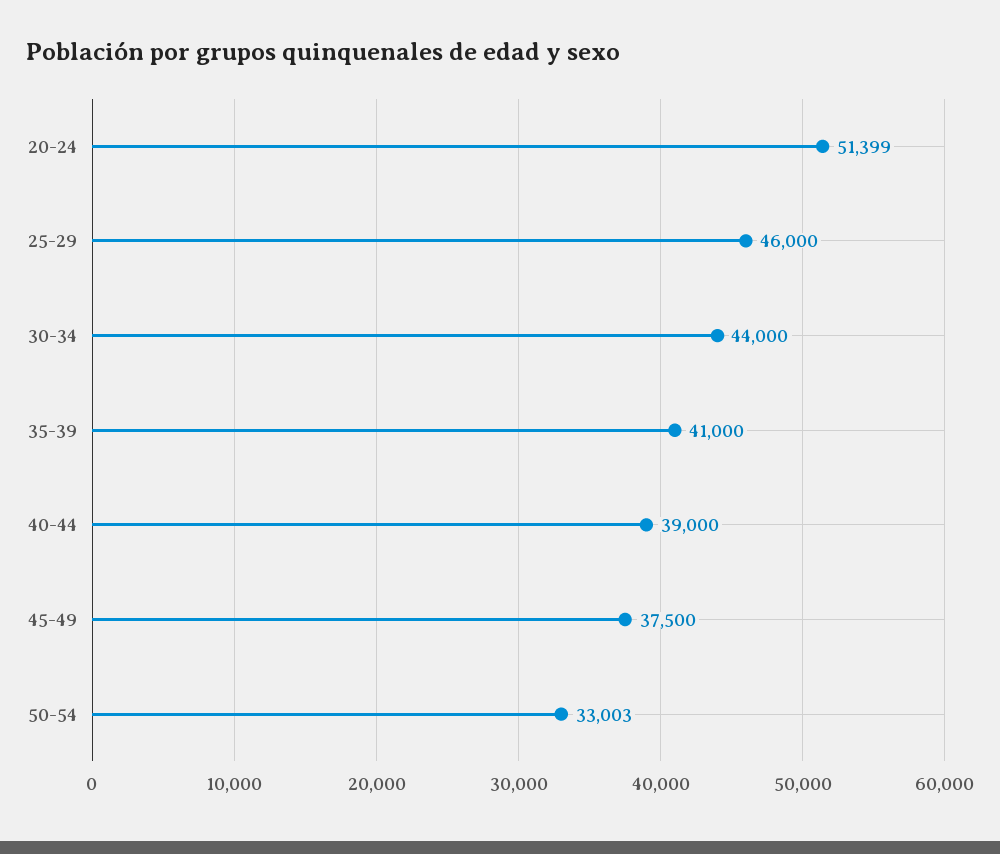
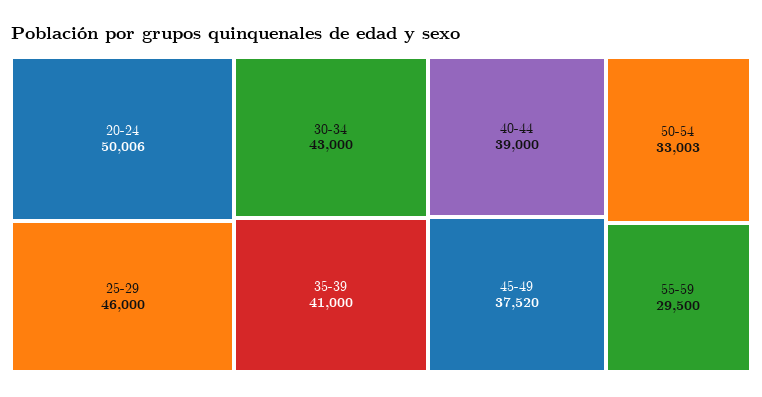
20-24: 51399 -> 50006
30-34: 44000 -> 43000
45-49: 37500 -> 37520
55-59: none -> 29500

